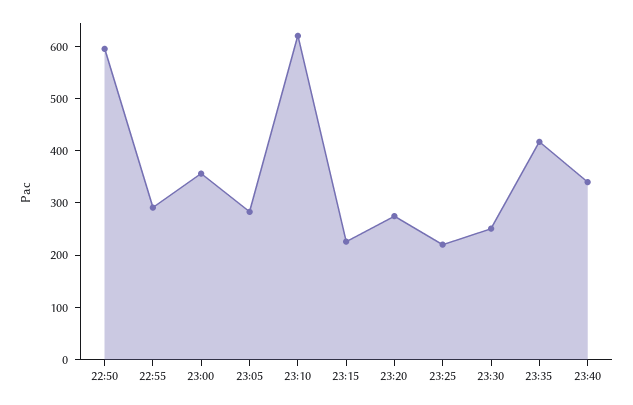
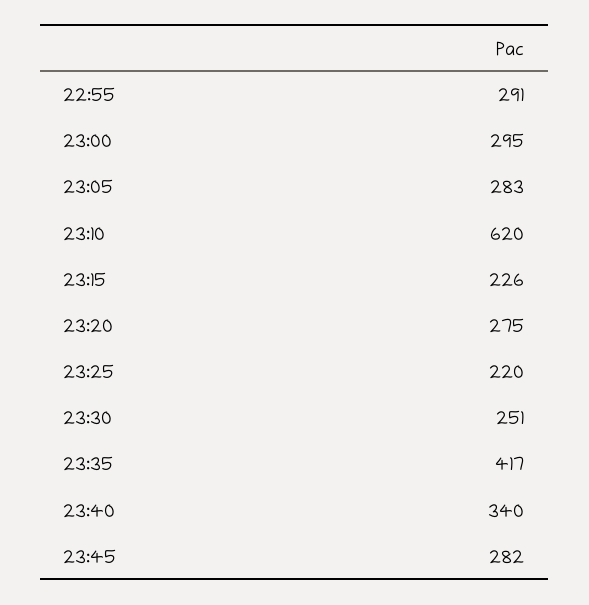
22:50: 600 -> none
23:00: 360 -> 295
23:45: none -> 282

